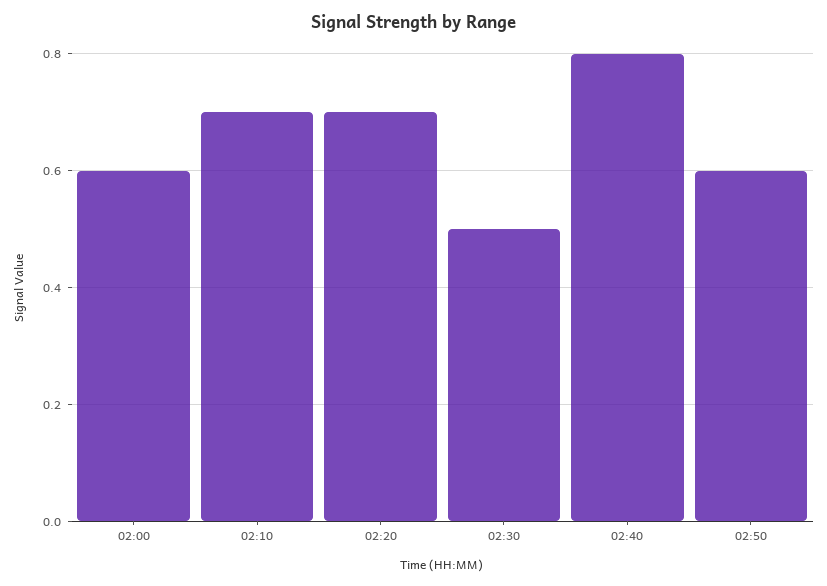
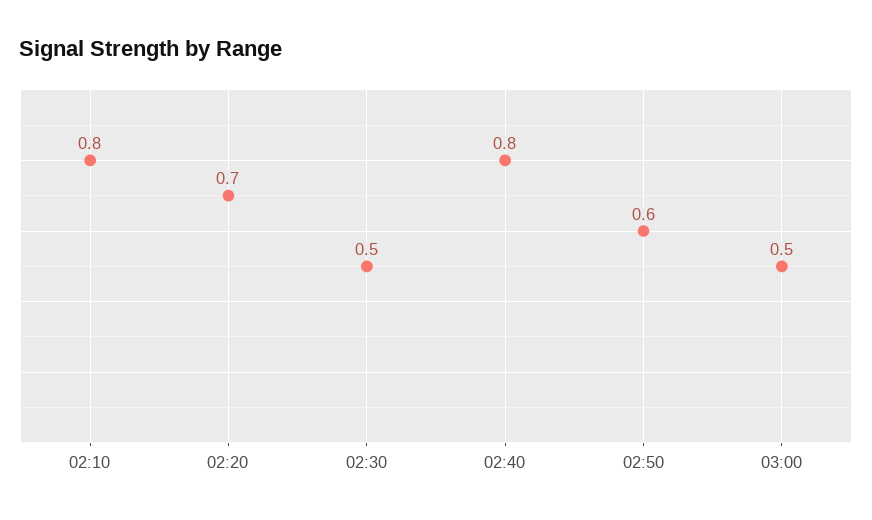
02:00: 0.6 -> none
02:10: 0.7 -> 0.8
03:00: none -> 0.5

